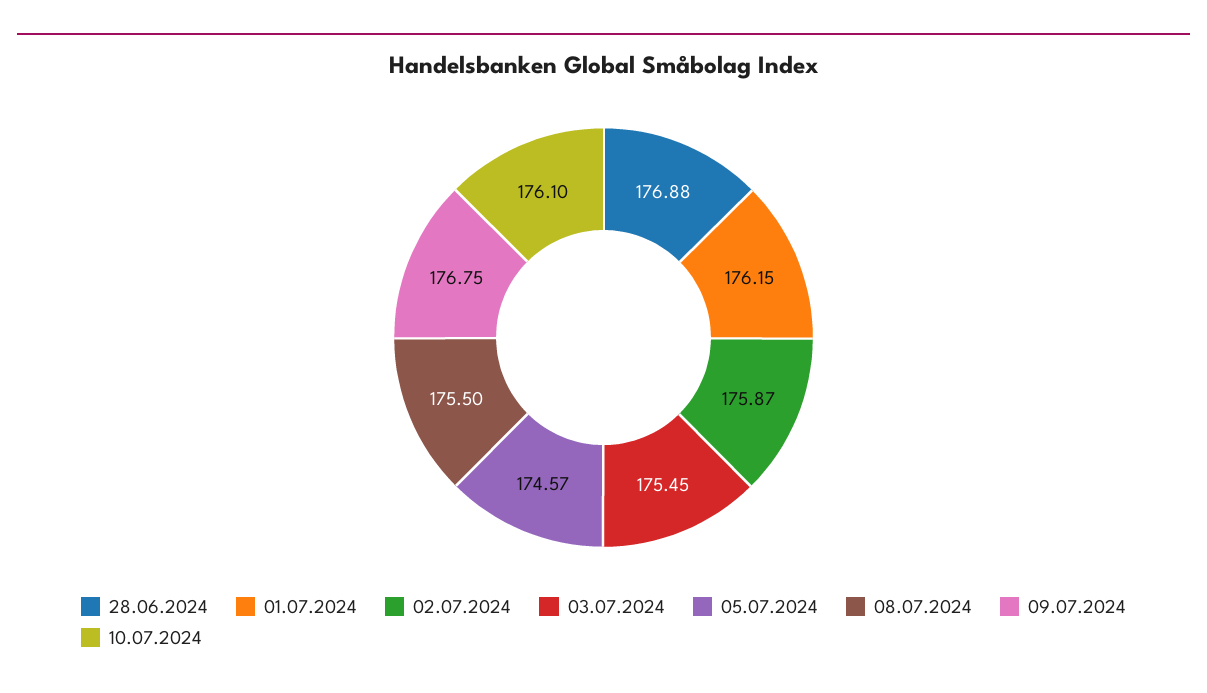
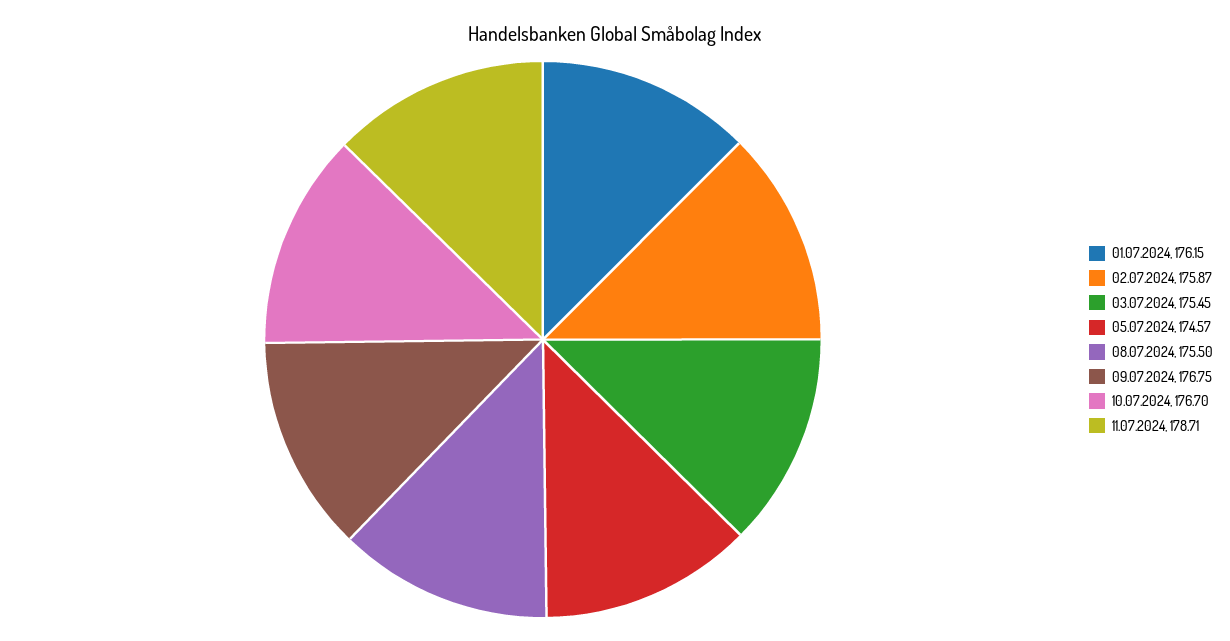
28.06.2024: 176.88 -> none
10.07.2024: 176.1 -> 176.7
11.07.2024: none -> 178.71

